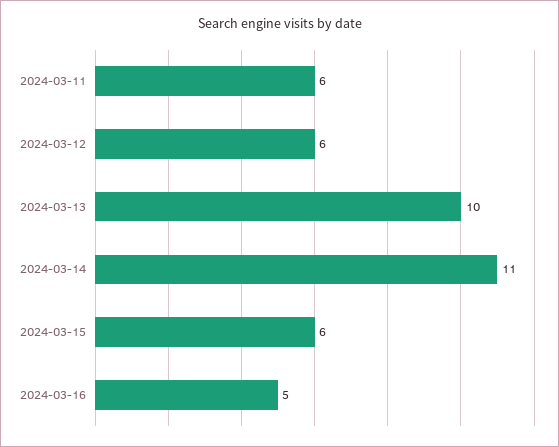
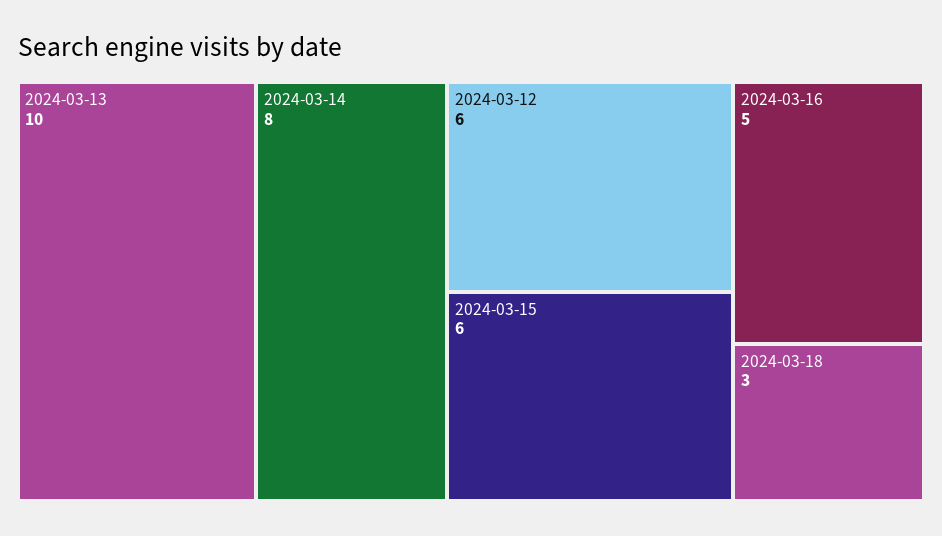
2024-03-11: 6 -> none
2024-03-14: 11 -> 8
2024-03-18: none -> 3

